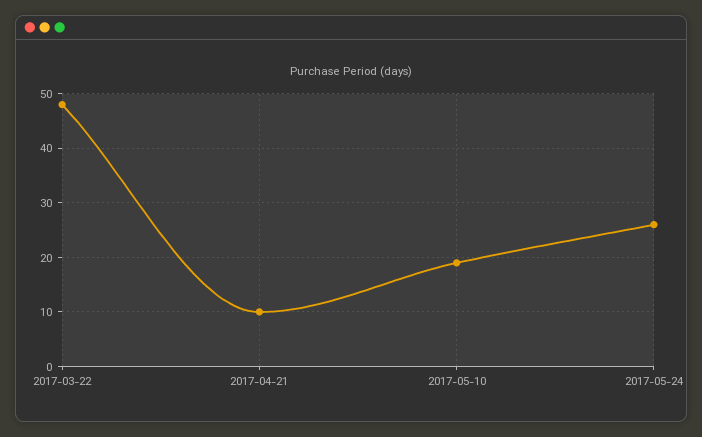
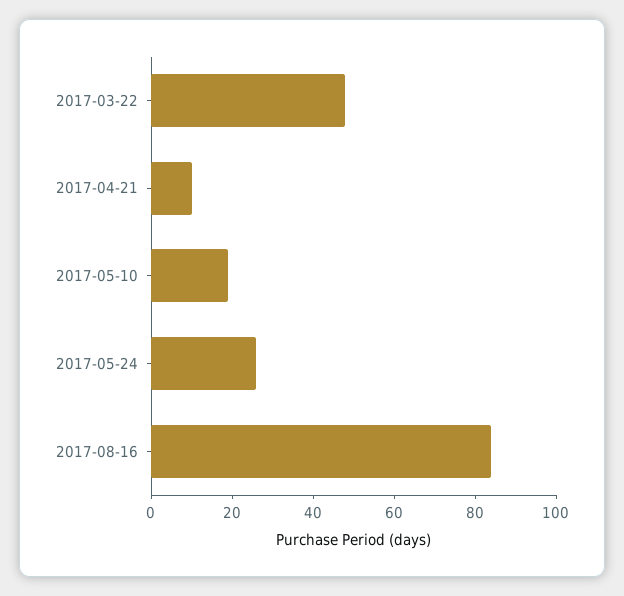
2017-08-16: none -> 85

